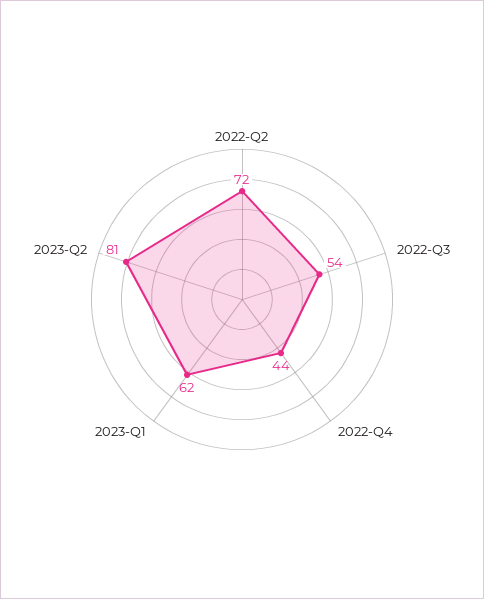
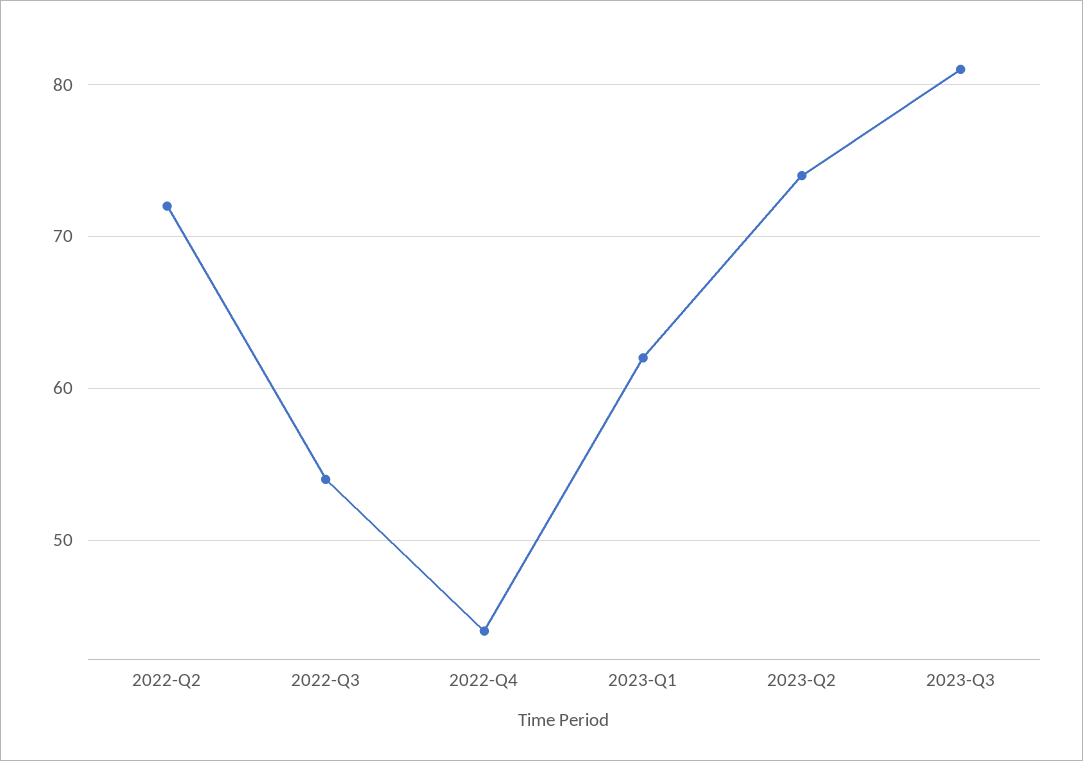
2023-Q2: 81 -> 74
2023-Q3: none -> 81

